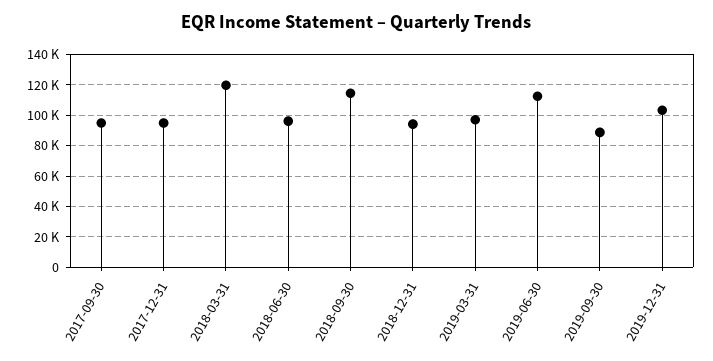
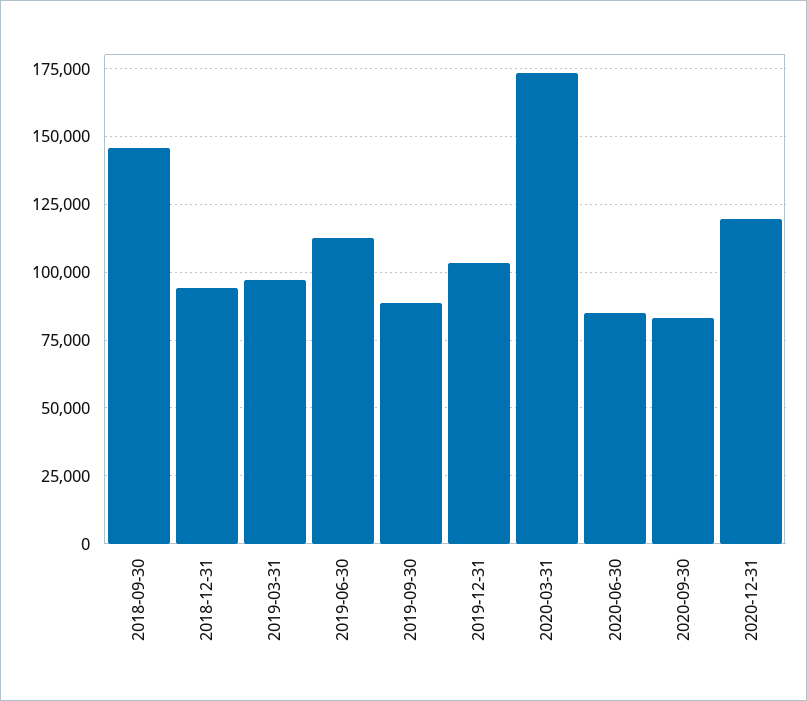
2017-09-30: 95000 -> none
2017-12-31: 95000 -> none
2018-03-31: 120000 -> none
2018-06-30: 95000 -> none
2018-09-30: 115000 -> 145000
2020-03-31: none -> 172500
2020-06-30: none -> 85000
2020-09-30: none -> 82500
2020-12-31: none -> 120000

